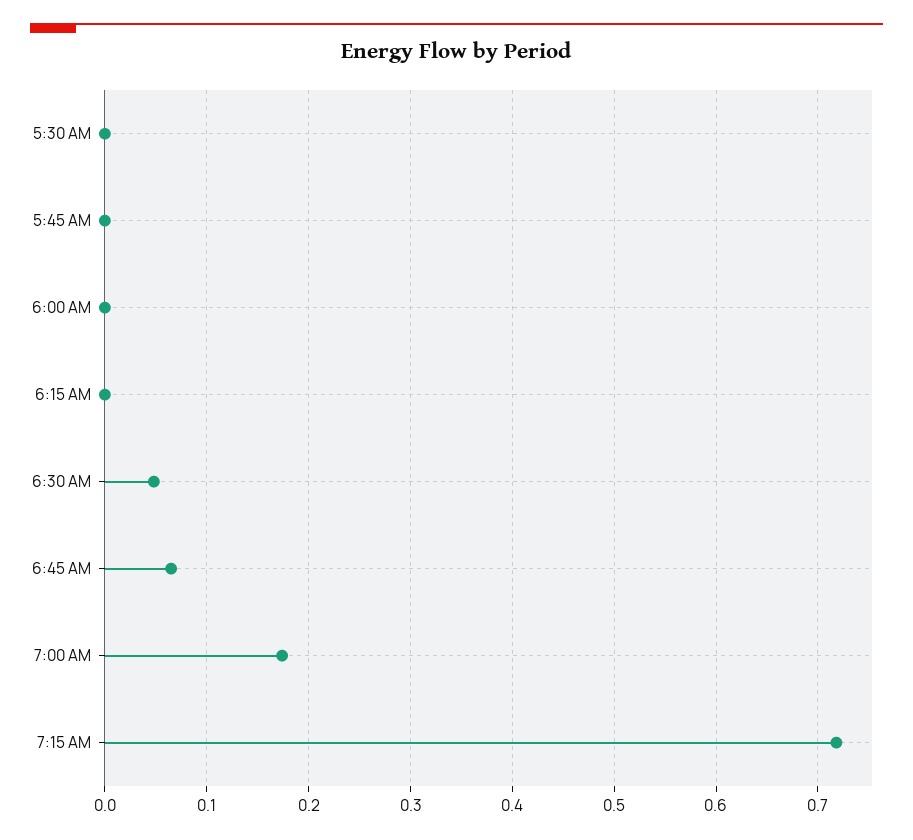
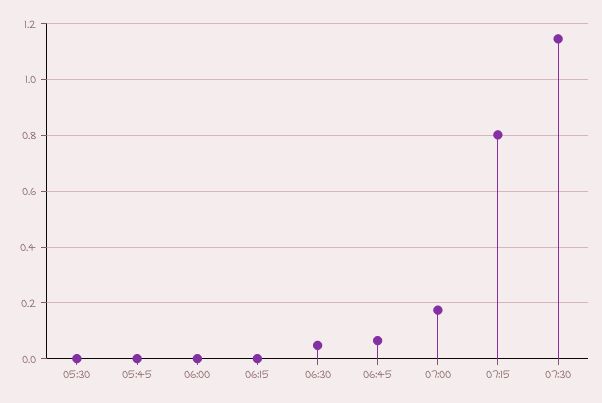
7:15 AM: 0.72 -> 0.8
07:30: none -> 1.15

